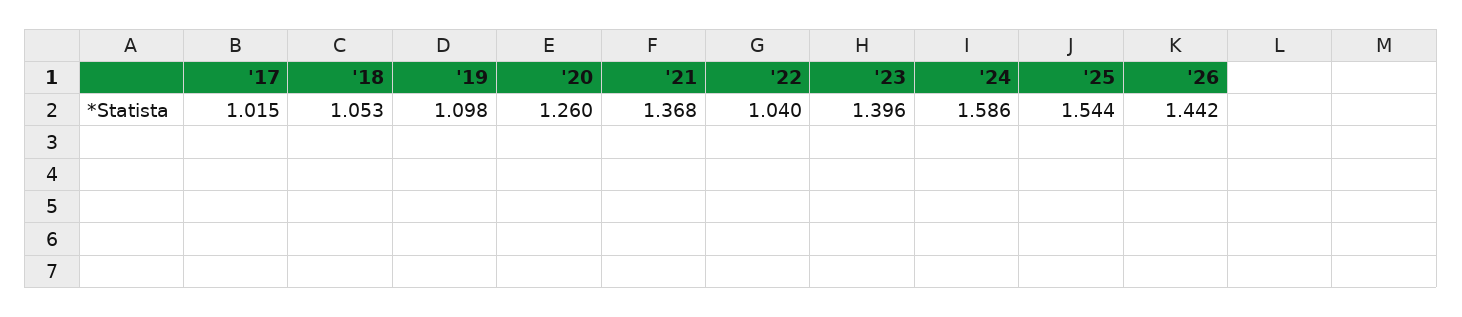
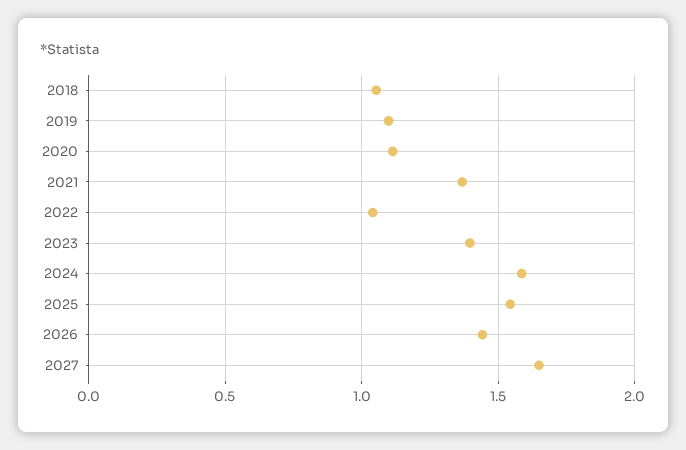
'17: 1.015 -> none
'20: 1.26 -> 1.1
2027: none -> 1.65

